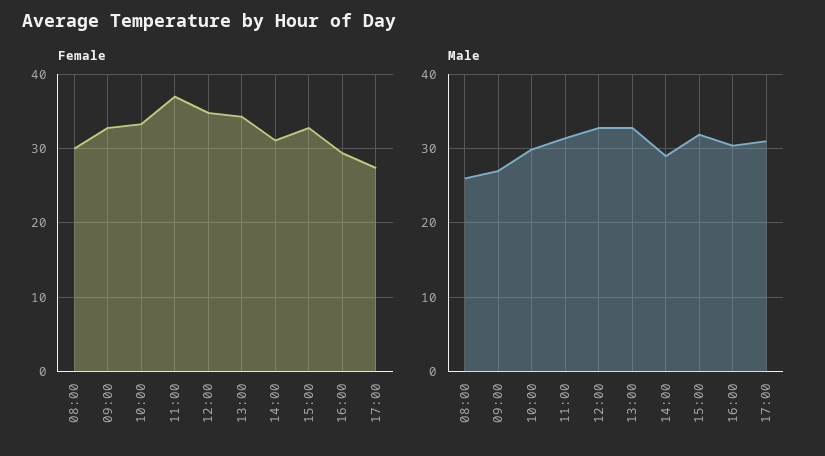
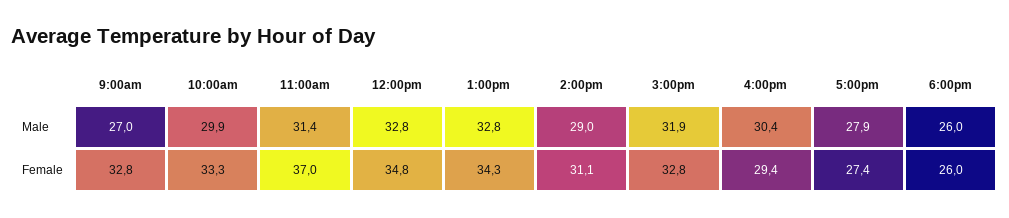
Female, 08:00: 30 -> none
Male, 08:00: 26 -> none
Male, 17:00: 31 -> 27.9
Male, 6:00pm: none -> 26
Female, 6:00pm: none -> 26

